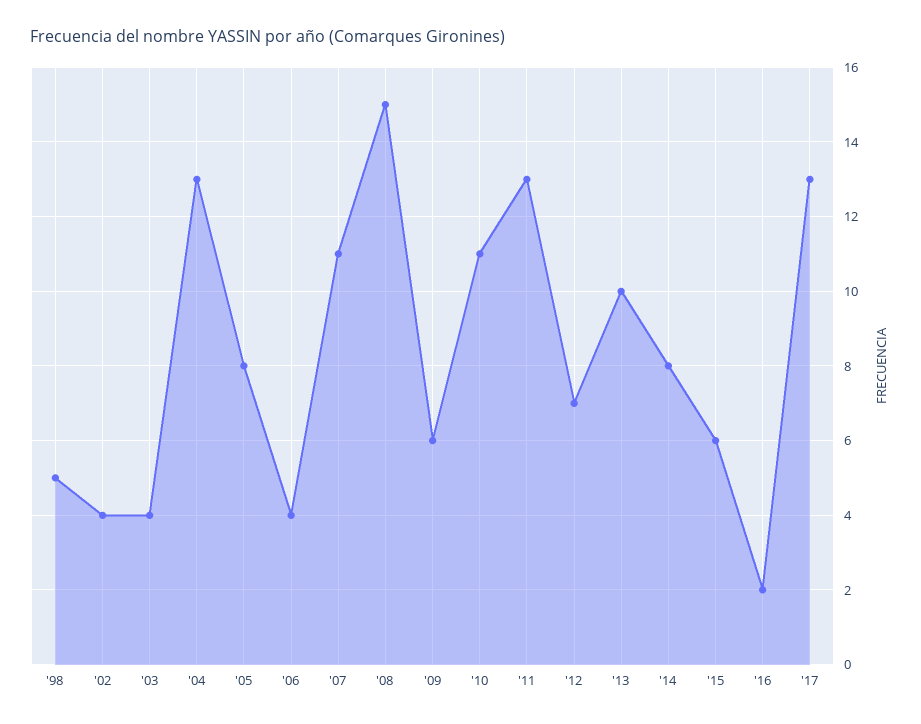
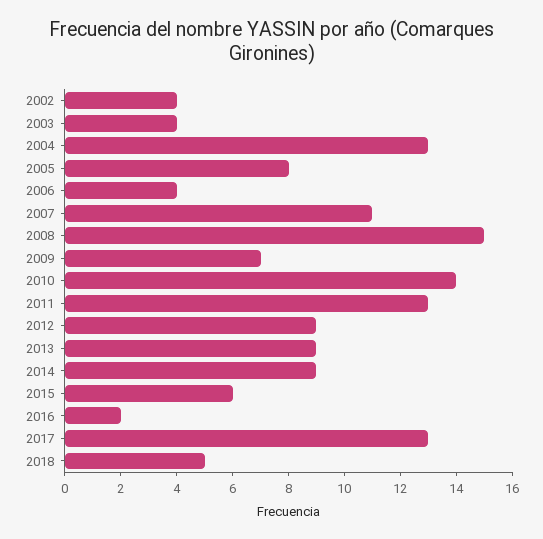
'98: 5 -> none
'09: 6 -> 7
'10: 11 -> 14
'12: 7 -> 9
'13: 10 -> 9
'14: 8 -> 9
2018: none -> 5

